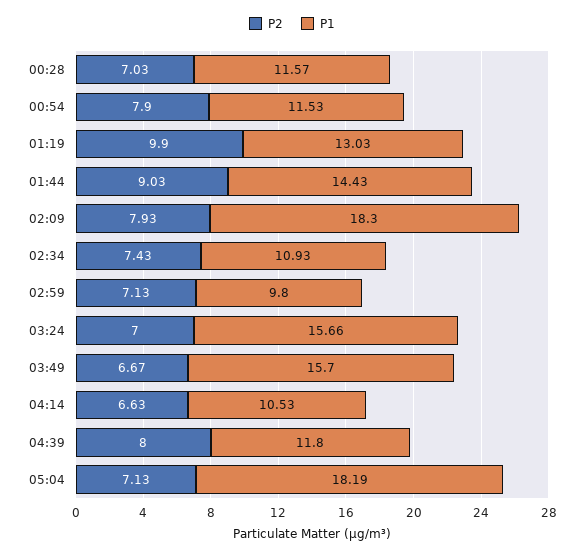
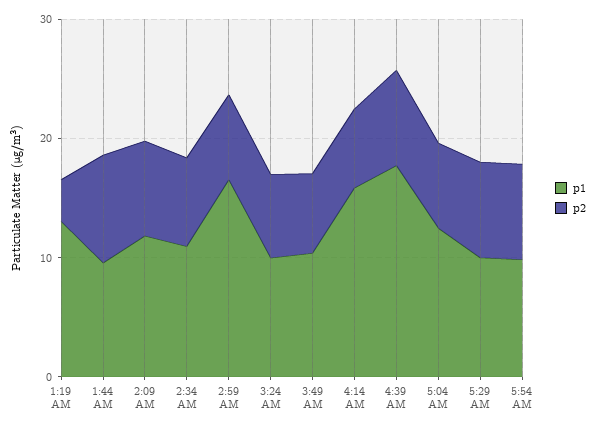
P2, 00:28: 7.03 -> none
P1, 00:28: 11.57 -> none
P2, 00:54: 7.9 -> none
P1, 00:54: 11.53 -> none
P2, 01:19: 9.9 -> 4
P1, 01:44: 14.43 -> 10
P1, 02:09: 18.3 -> 12
P1, 02:59: 9.8 -> 16
P1, 03:24: 15.66 -> 10
P1, 03:49: 15.7 -> 10
P1, 04:14: 10.53 -> 16
P1, 04:39: 11.8 -> 18
P1, 05:04: 18.19 -> 12
P1, 5:29 AM: none -> 10
P2, 5:29 AM: none -> 8
P1, 5:54 AM: none -> 10
P2, 5:54 AM: none -> 8

